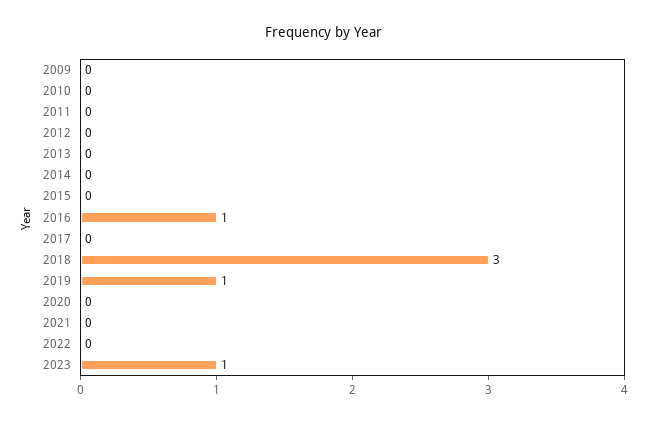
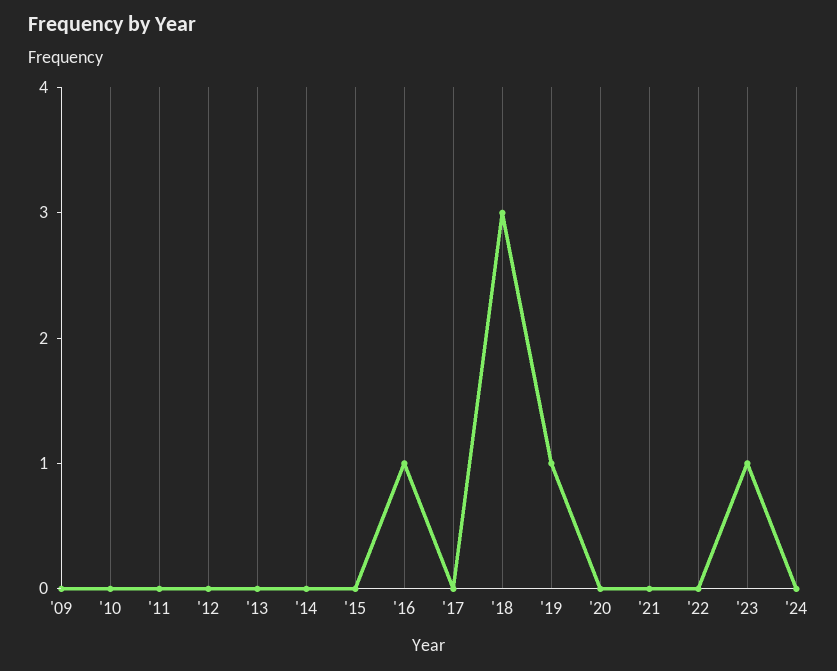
'24: none -> 0

